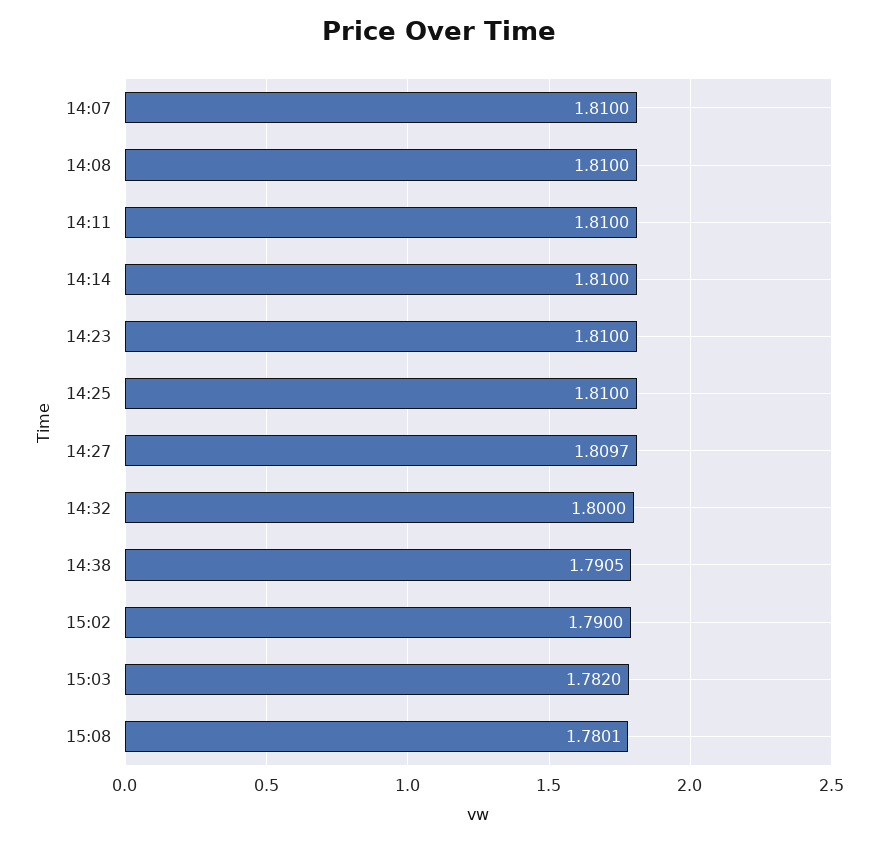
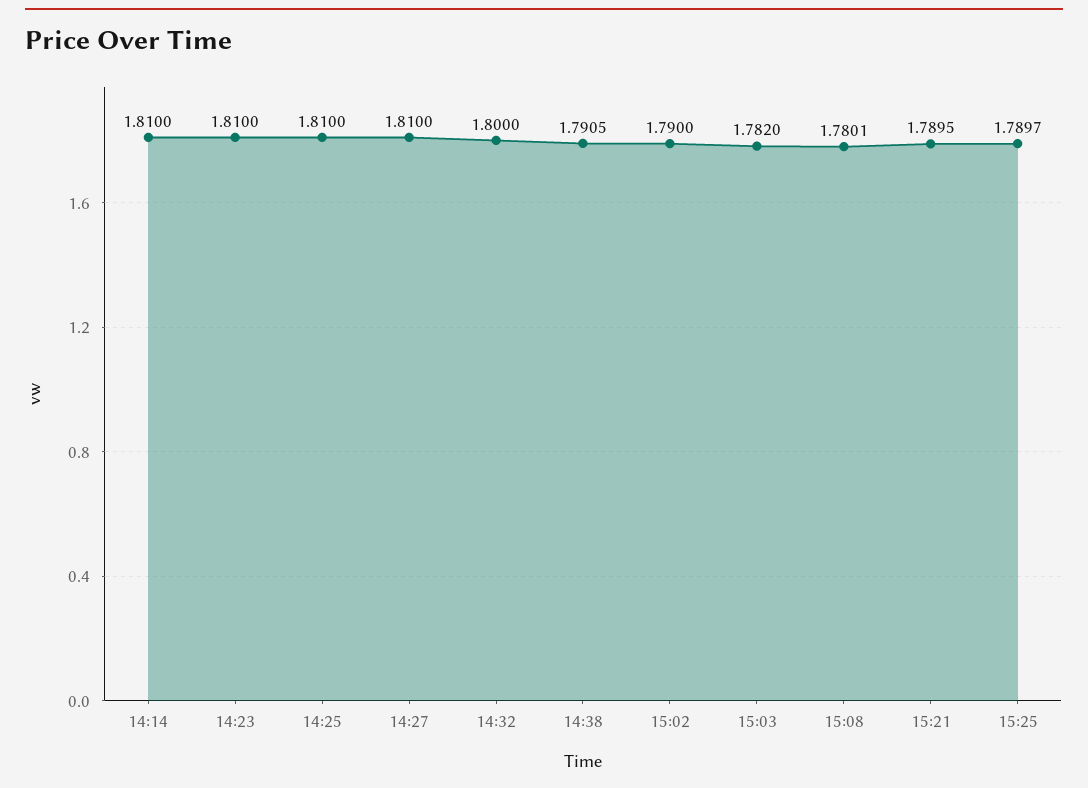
14:07: 1.81 -> none
14:08: 1.81 -> none
14:11: 1.81 -> none
14:27: 1.8097 -> 1.81
15:21: none -> 1.7895
15:25: none -> 1.7897

